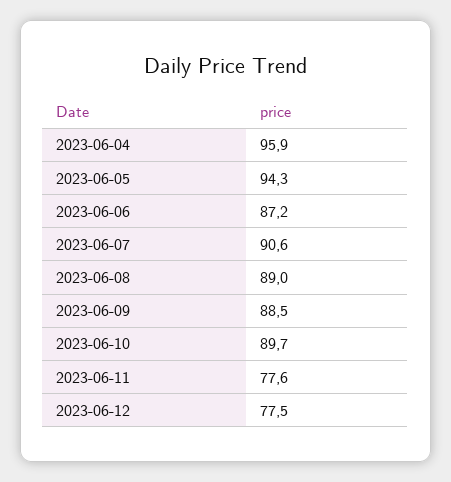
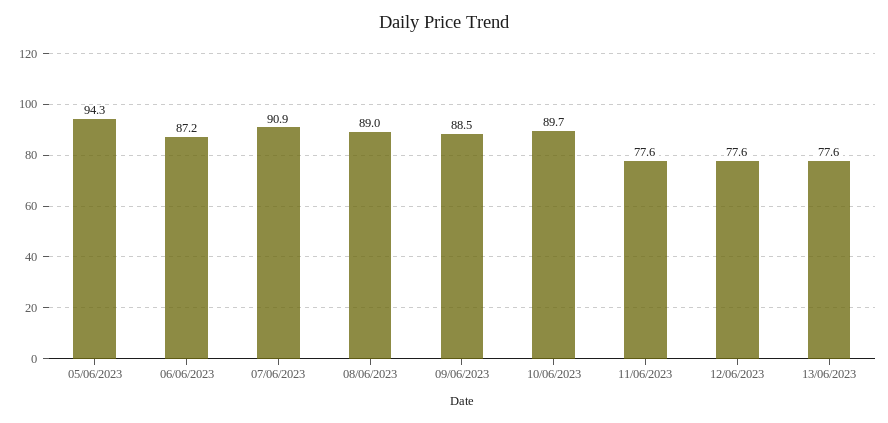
2023-06-04: 95.9 -> none
2023-06-07: 90.6 -> 90.9
2023-06-12: 77.5 -> 77.6
13/06/2023: none -> 77.6

